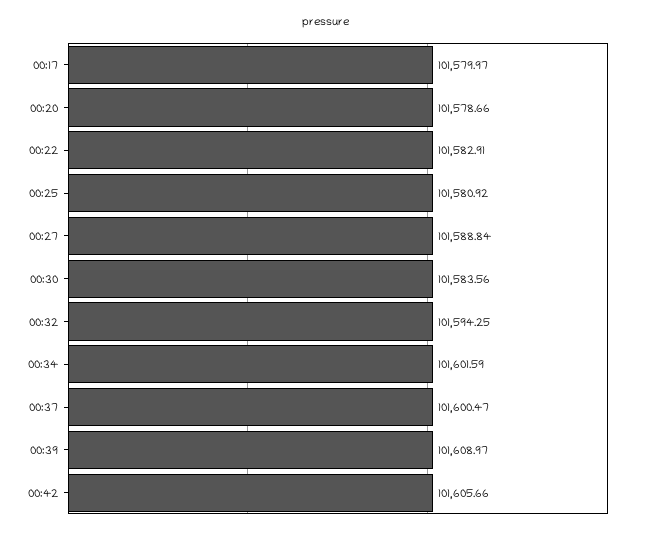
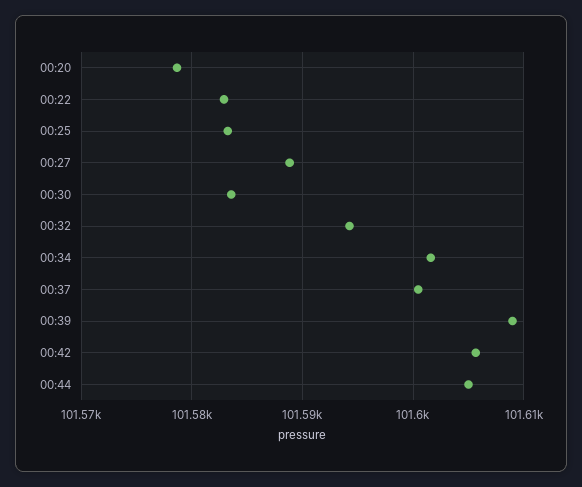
00:17: 101579.97 -> none
00:25: 101580.92 -> 101583
00:44: none -> 101605

